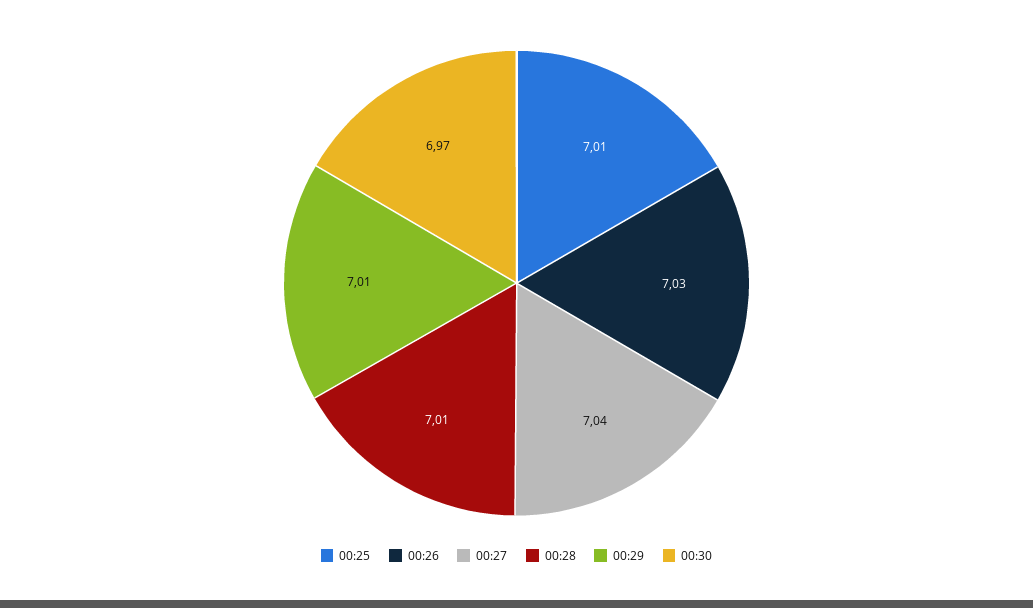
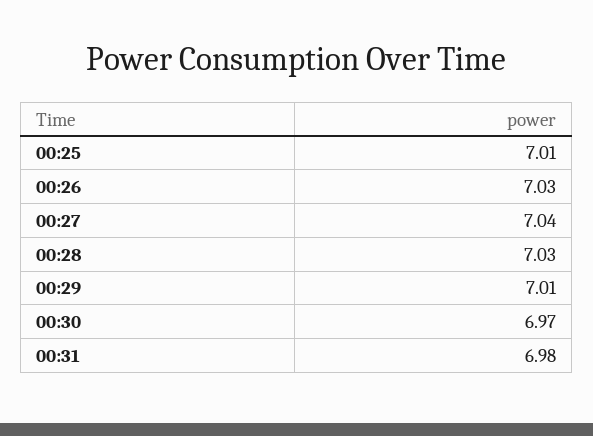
00:28: 7.01 -> 7.03
00:31: none -> 6.98

